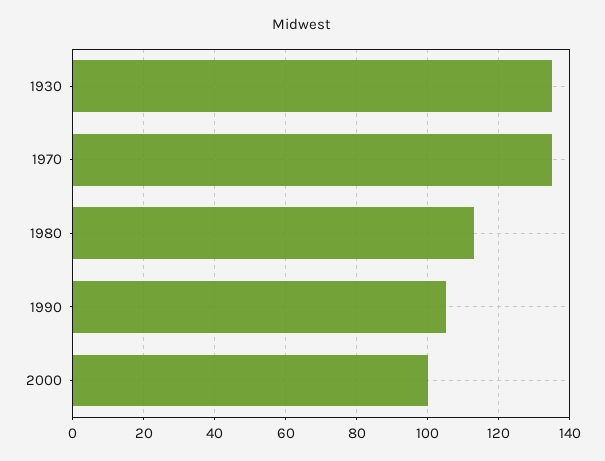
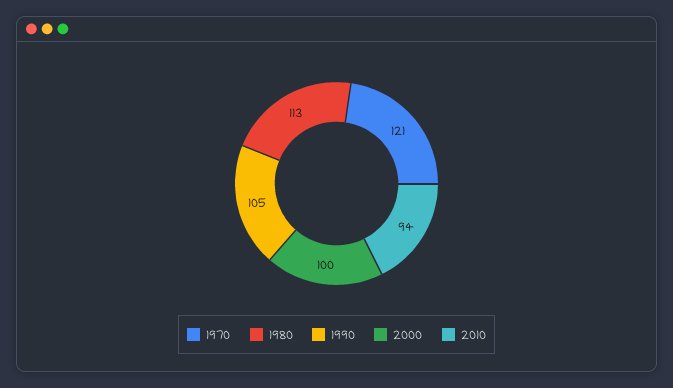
1930: 135 -> none
1970: 135 -> 121
2010: none -> 94

